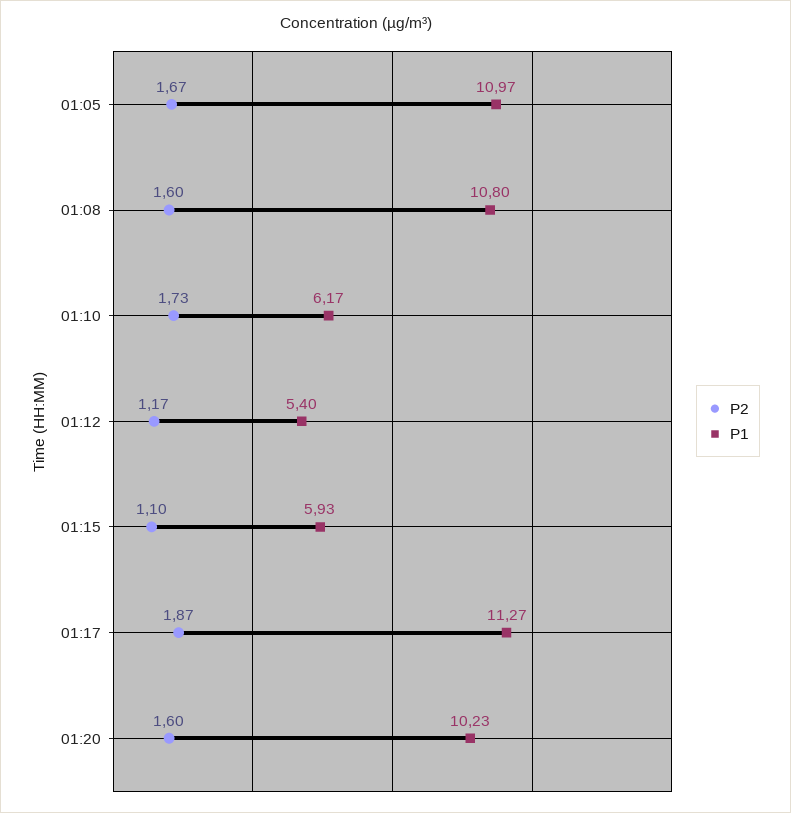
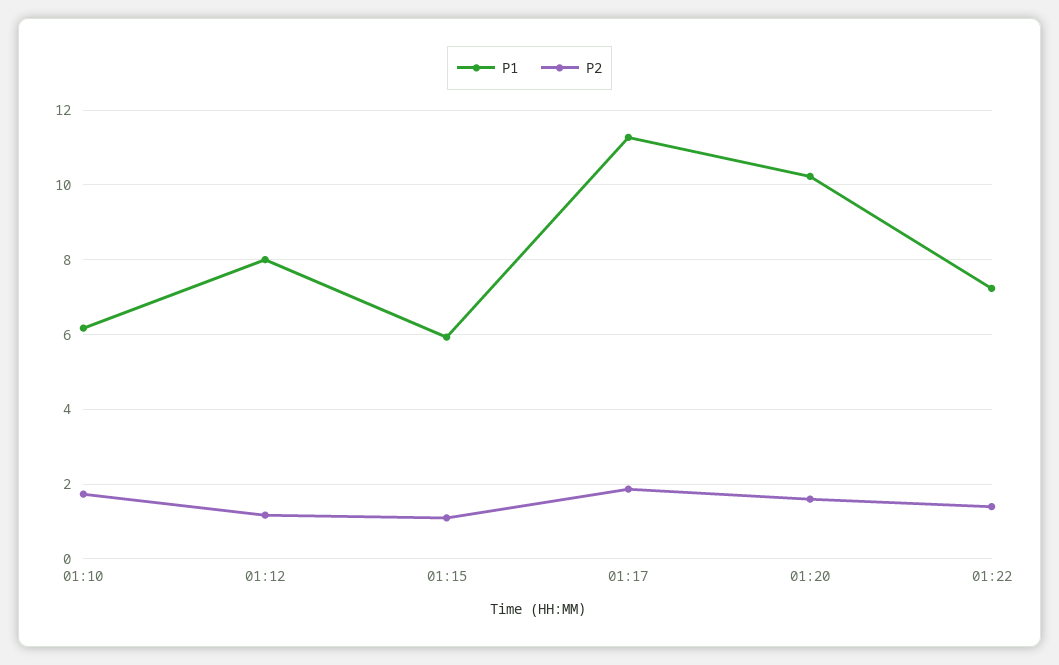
P2, 01:05: 1.67 -> none
P1, 01:05: 10.97 -> none
P2, 01:08: 1.6 -> none
P1, 01:08: 10.8 -> none
P1, 01:12: 5.4 -> 8
P1, 01:22: none -> 7.2
P2, 01:22: none -> 1.4

